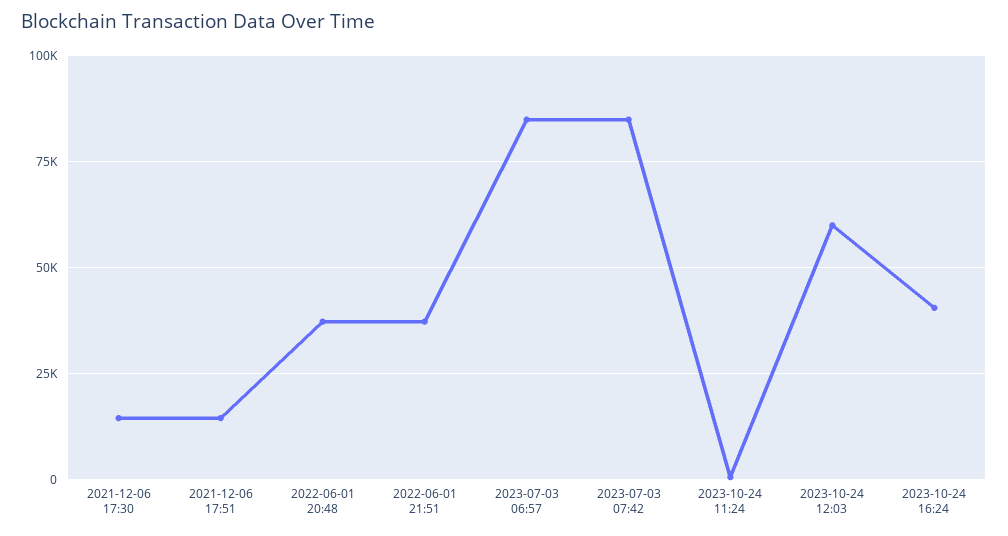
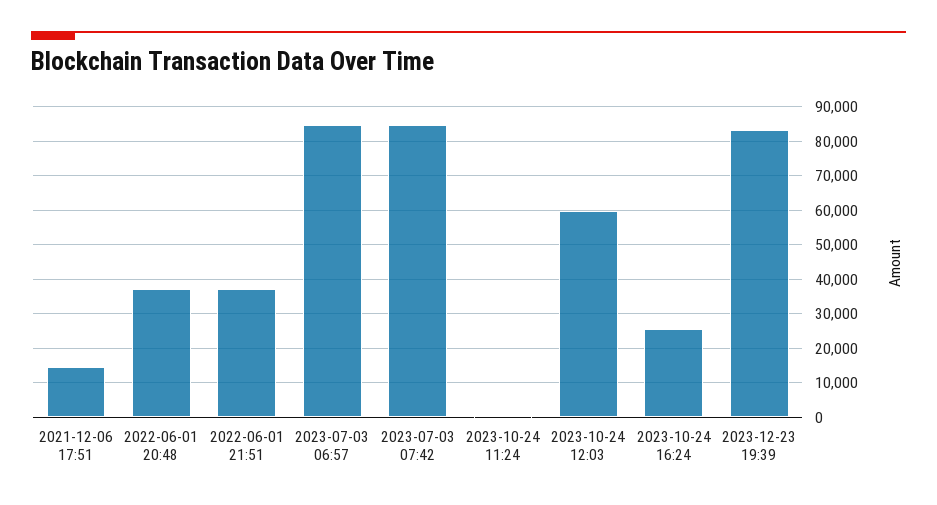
2021-12-06 17:30: 15000 -> none
2023-10-24 16:24: 40000 -> 26000
2023-12-23 19:39: none -> 84000

